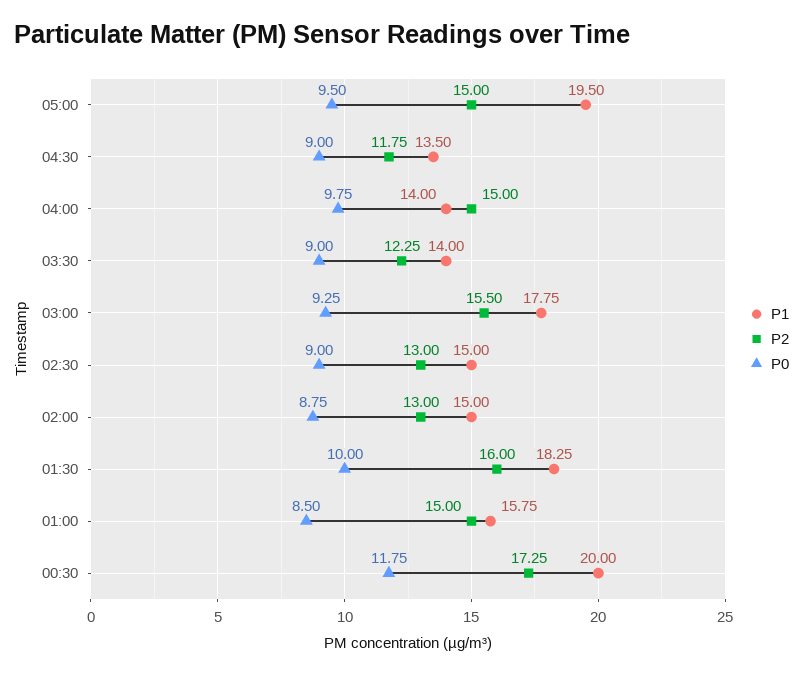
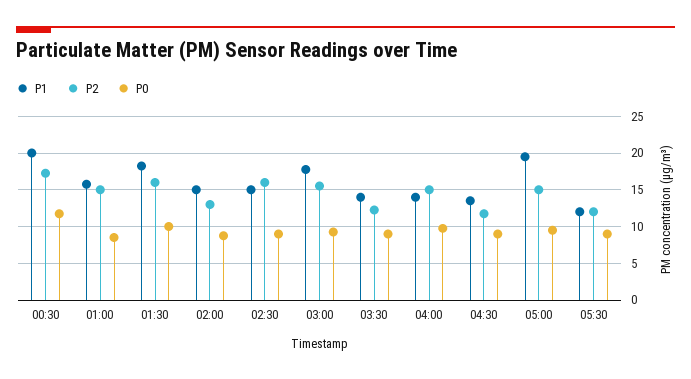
P2, 02:30: 13 -> 16
P1, 05:30: none -> 12
P2, 05:30: none -> 12
P0, 05:30: none -> 9

